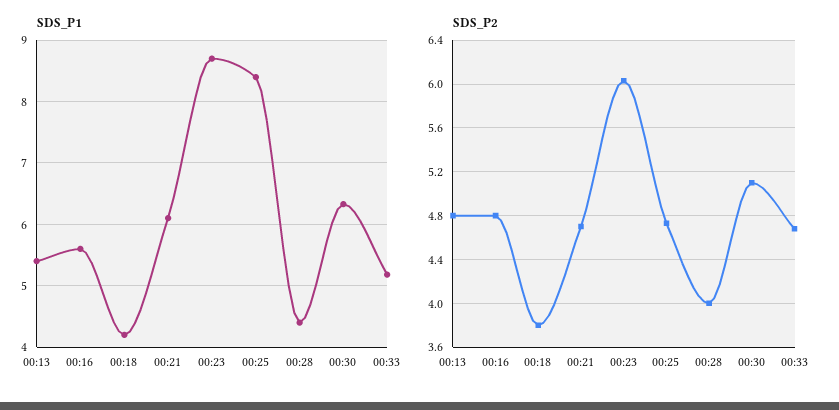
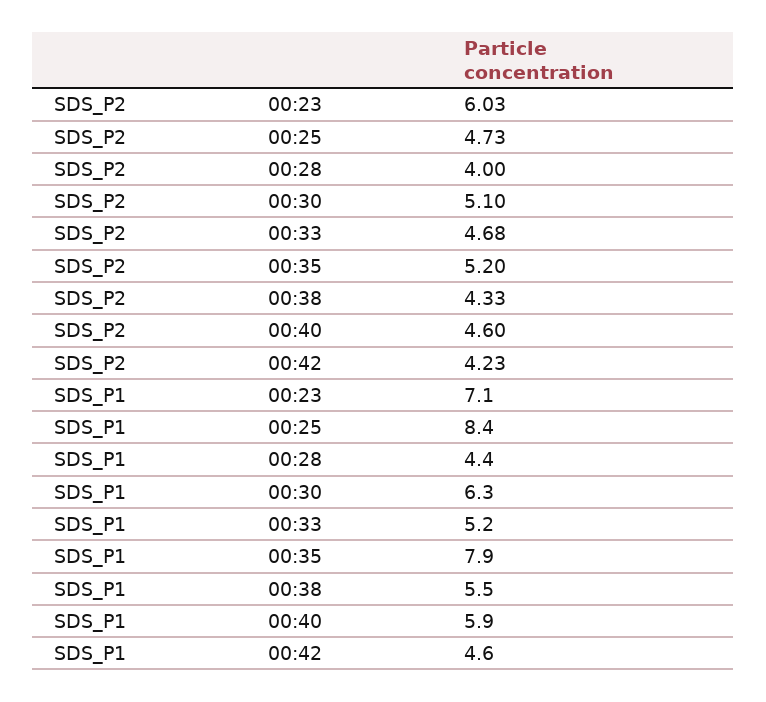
SDS_P1, 00:13: 5.4 -> none
SDS_P1, 00:16: 5.6 -> none
SDS_P1, 00:18: 4.2 -> none
SDS_P1, 00:21: 6.1 -> none
SDS_P1, 00:23: 8.7 -> 7.1
SDS_P2, 00:13: 4.8 -> none
SDS_P2, 00:16: 4.8 -> none
SDS_P2, 00:18: 3.8 -> none
SDS_P2, 00:21: 4.7 -> none
SDS_P2, 00:35: none -> 5.2
SDS_P2, 00:38: none -> 4.33
SDS_P2, 00:40: none -> 4.6
SDS_P2, 00:42: none -> 4.23
SDS_P1, 00:35: none -> 7.9
SDS_P1, 00:38: none -> 5.5
SDS_P1, 00:40: none -> 5.9
SDS_P1, 00:42: none -> 4.6

